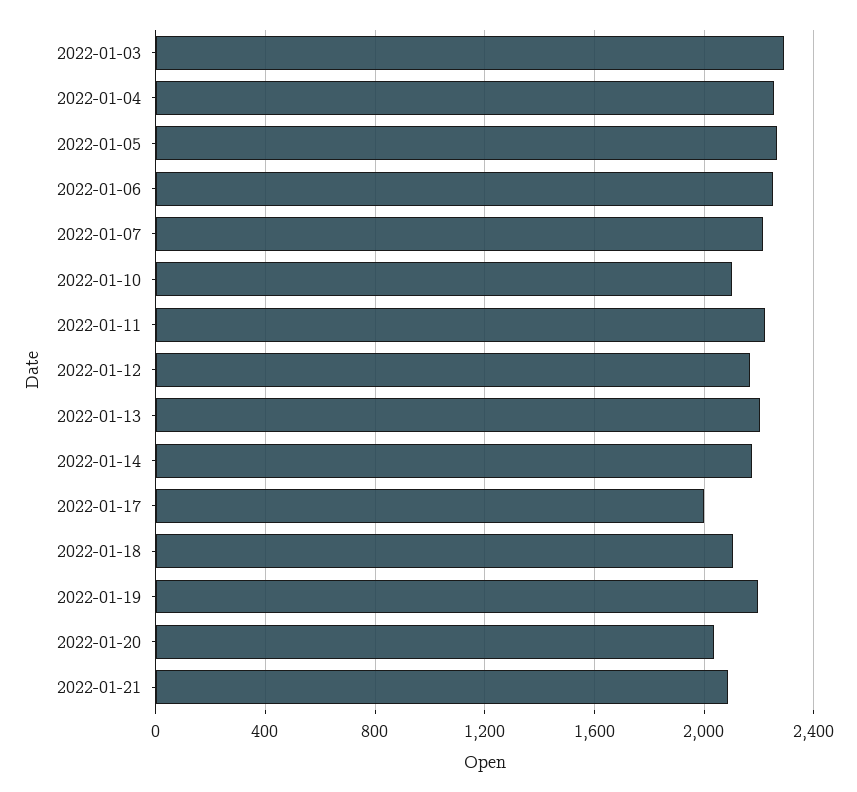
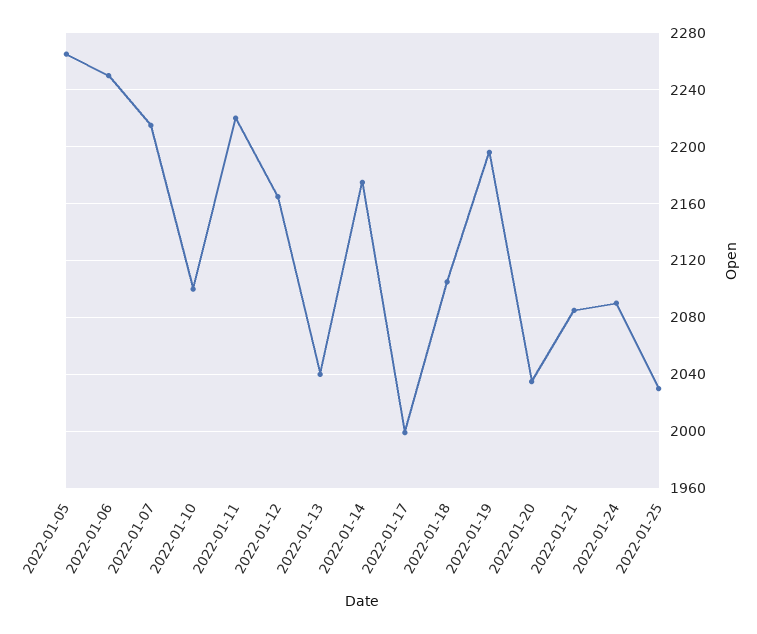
2022-01-03: 2300 -> none
2022-01-04: 2250 -> none
2022-01-13: 2200 -> 2040
2022-01-24: none -> 2090
2022-01-25: none -> 2030

